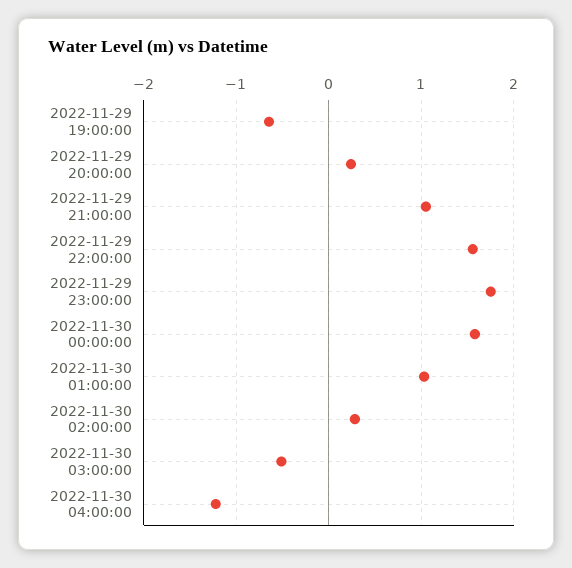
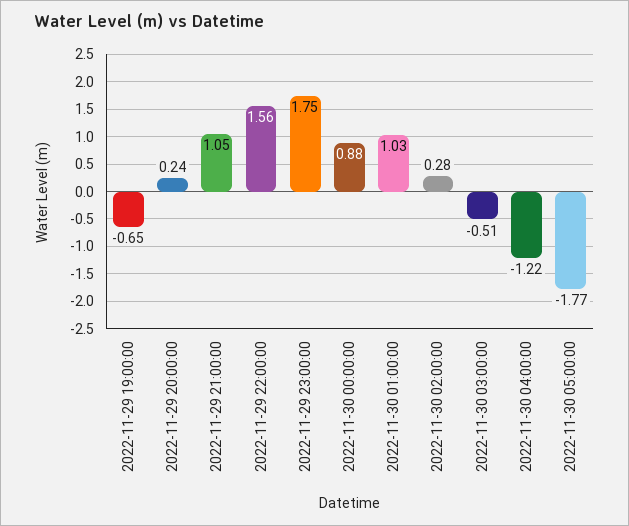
2022-11-30 00:00:00: 1.6 -> 0.88
2022-11-30 05:00:00: none -> -1.77

